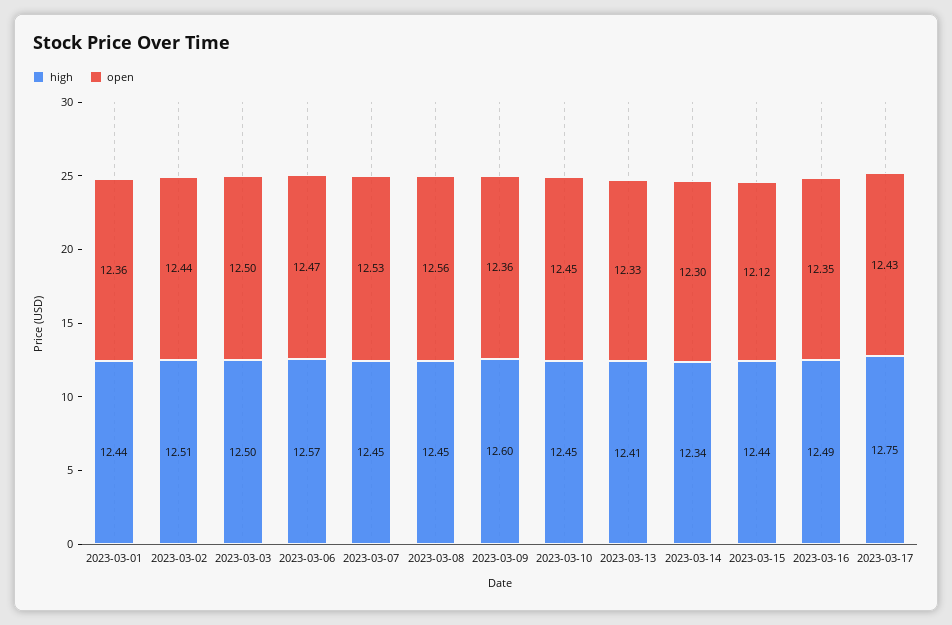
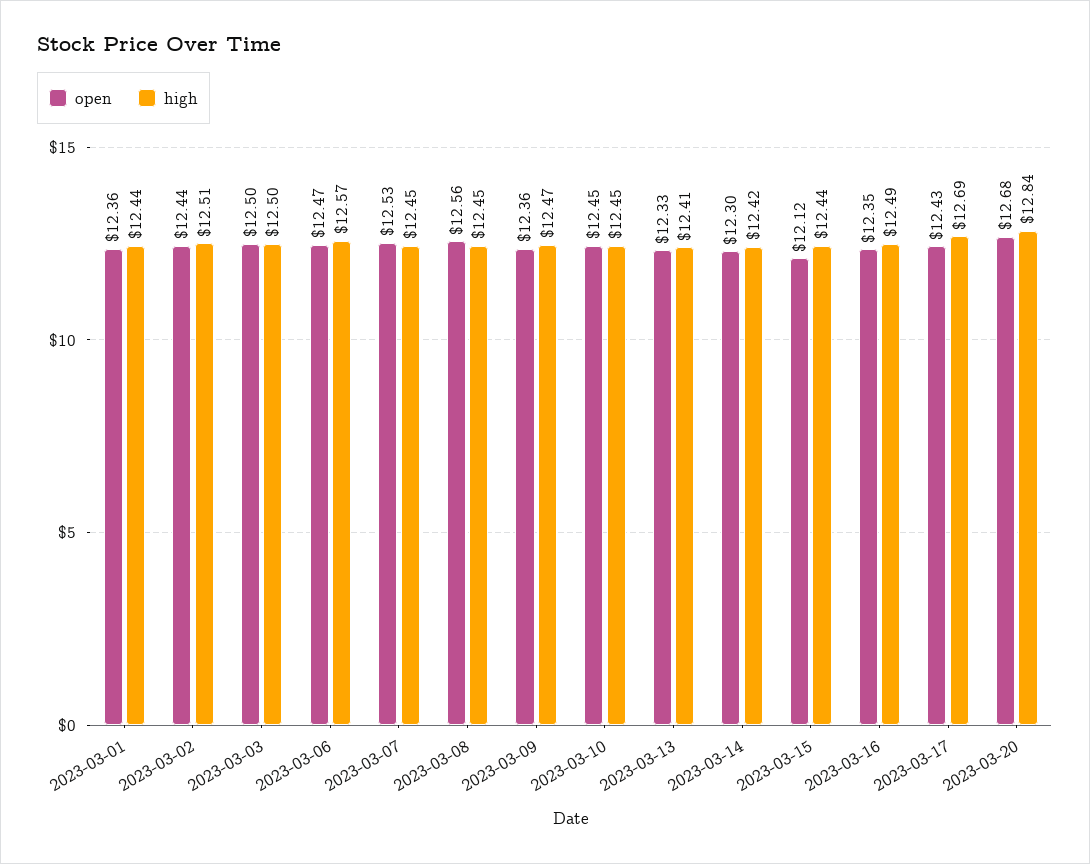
high, 2023-03-09: 12.6 -> 12.47
high, 2023-03-14: 12.34 -> 12.42
high, 2023-03-17: 12.75 -> 12.69
open, 2023-03-20: none -> 12.68
high, 2023-03-20: none -> 12.84

